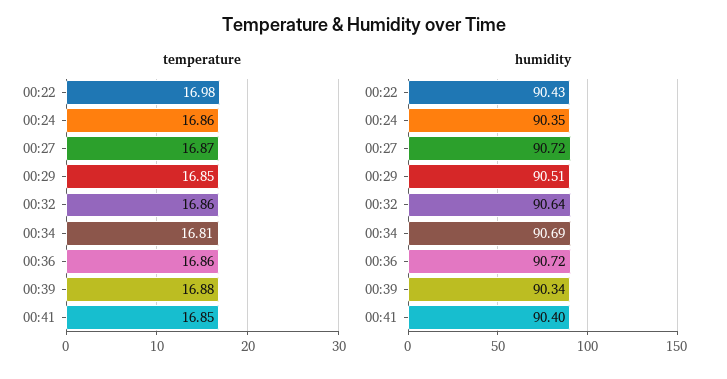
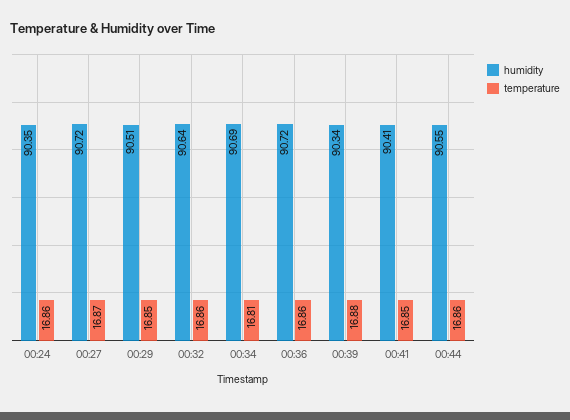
temperature, 00:22: 16.98 -> none
humidity, 00:22: 90.43 -> none
humidity, 00:41: 90.4 -> 90.41
humidity, 00:44: none -> 90.55
temperature, 00:44: none -> 16.86

